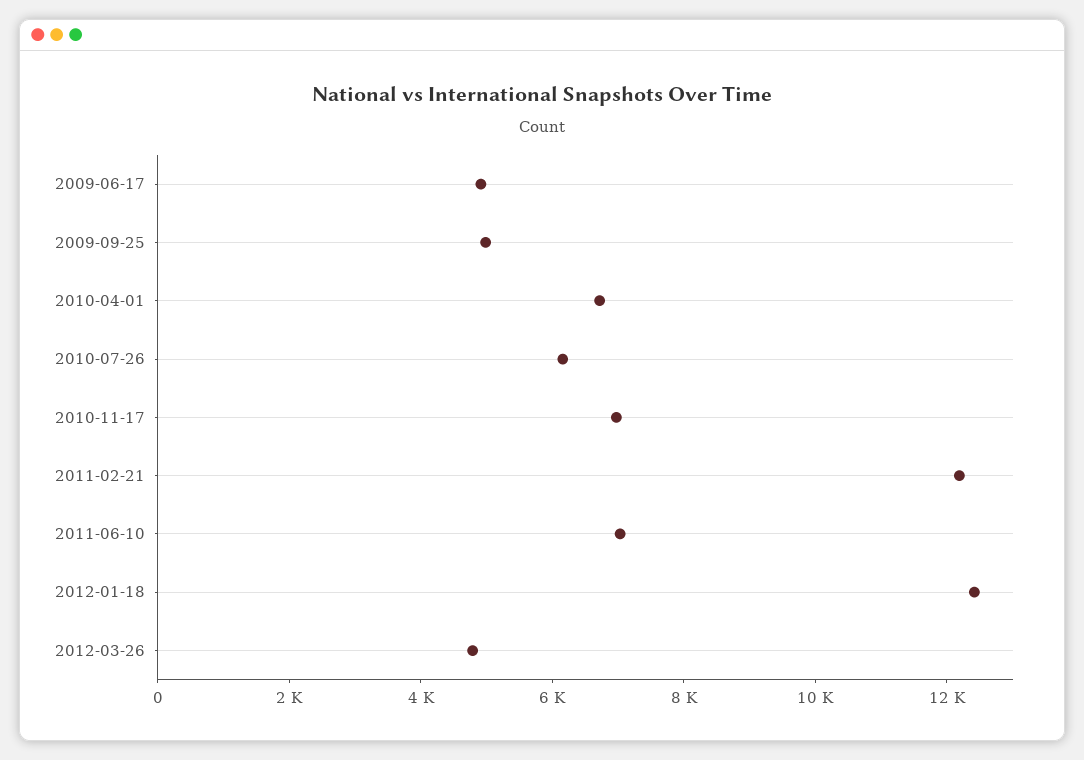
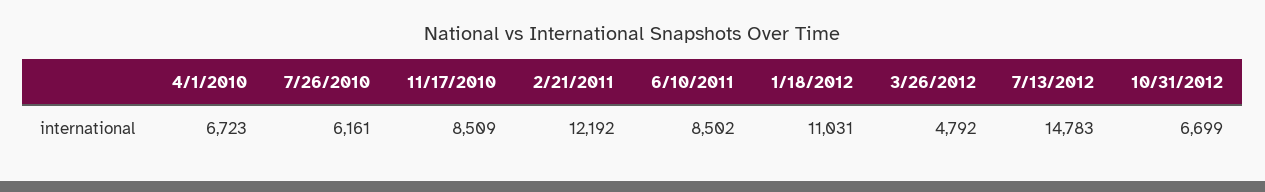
2009-06-17: 5000 -> none
2009-09-25: 5000 -> none
2010-11-17: 7000 -> 8509
2011-06-10: 7000 -> 8502
2012-01-18: 12500 -> 11031
7/13/2012: none -> 14783
10/31/2012: none -> 6699

